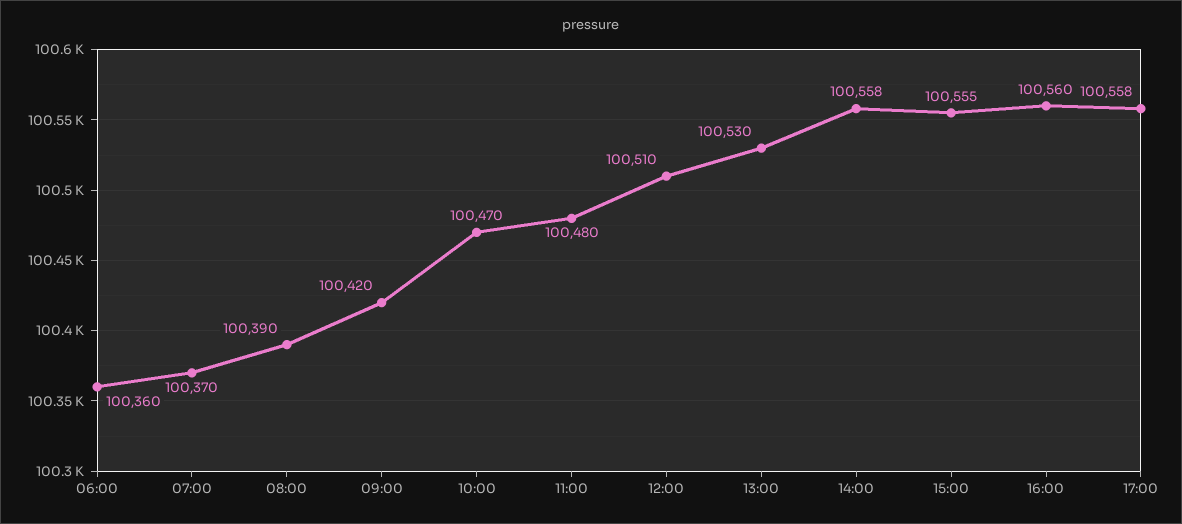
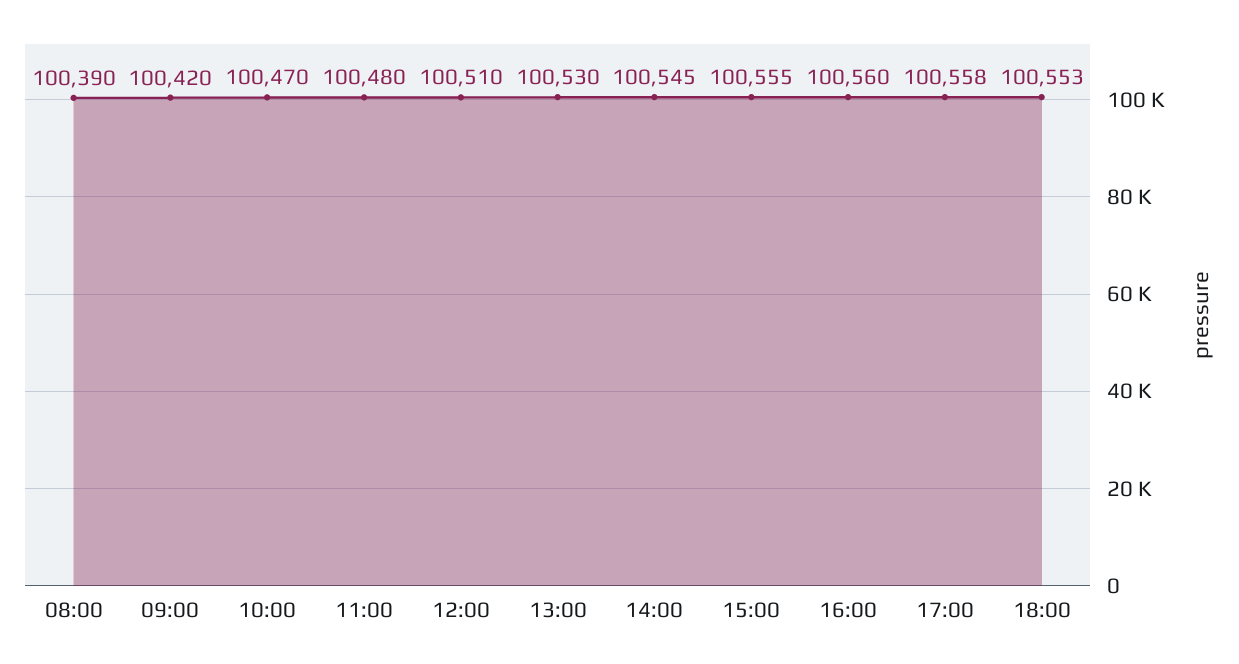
06:00: 100360 -> none
07:00: 100370 -> none
14:00: 100558 -> 100545
18:00: none -> 100553

